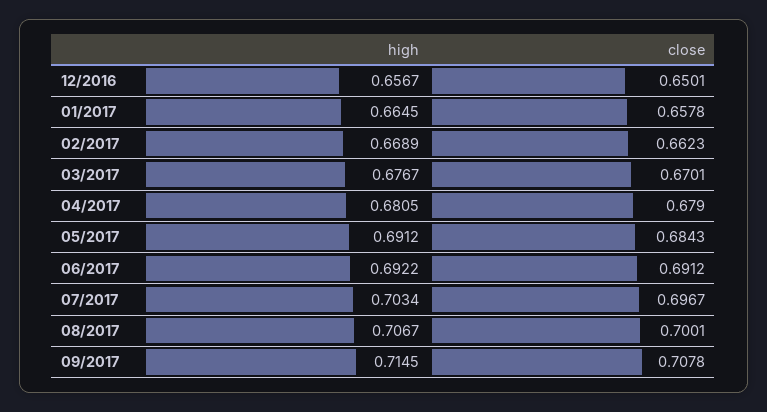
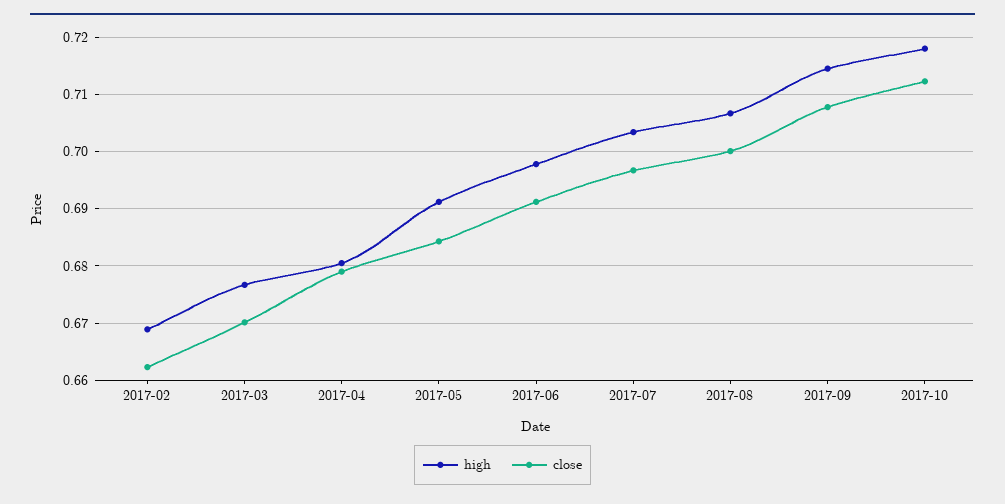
high, 12/2016: 0.6567 -> none
close, 12/2016: 0.6501 -> none
high, 01/2017: 0.6645 -> none
close, 01/2017: 0.6578 -> none
high, 06/2017: 0.6922 -> 0.698
high, 2017-10: none -> 0.718
close, 2017-10: none -> 0.712

